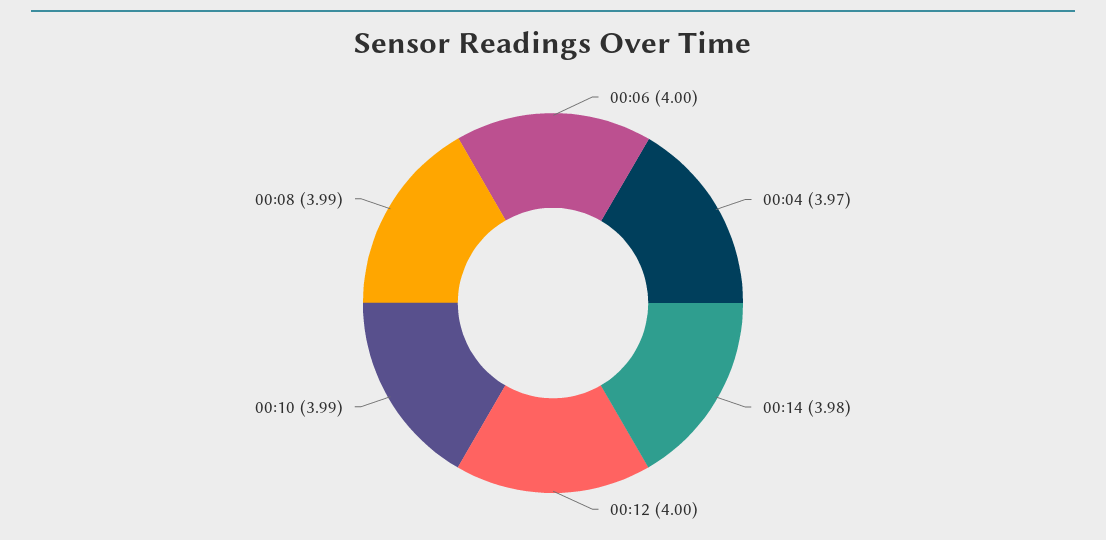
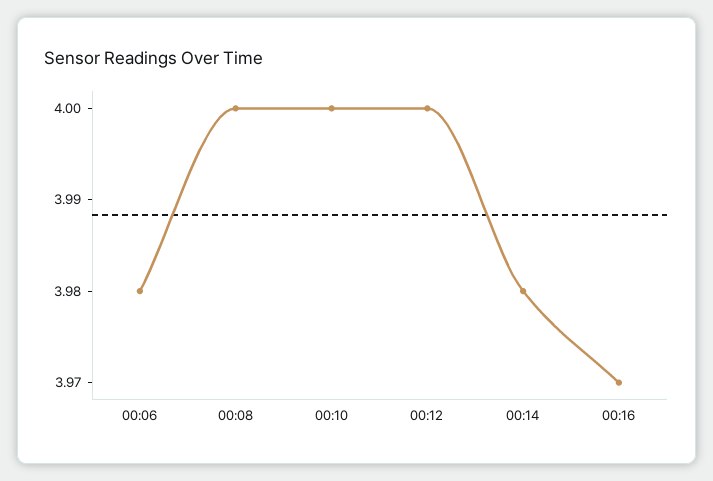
00:06: 4 -> 3.98
00:04: 3.97 -> none
00:10: 3.99 -> 4
00:08: 3.99 -> 4
00:16: none -> 3.97

